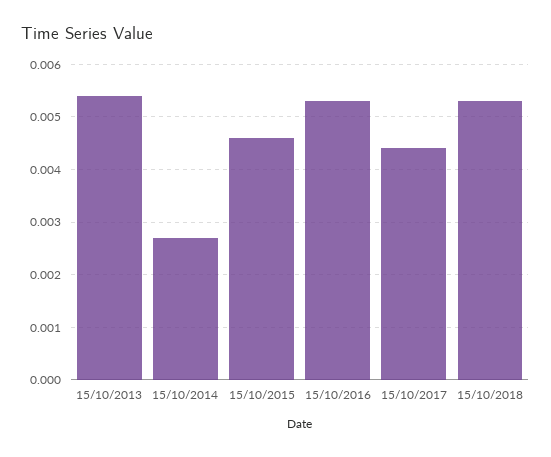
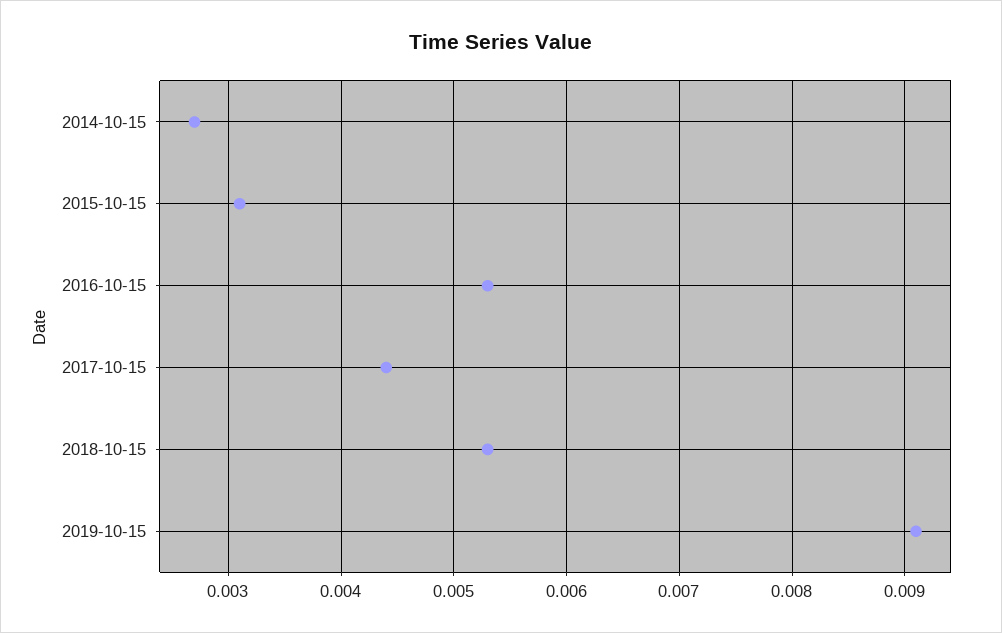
15/10/2013: 0.0055 -> none
15/10/2015: 0.0045 -> 0.0031
2019-10-15: none -> 0.0091

